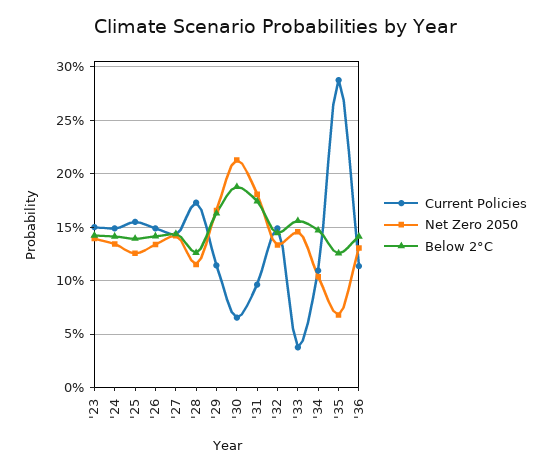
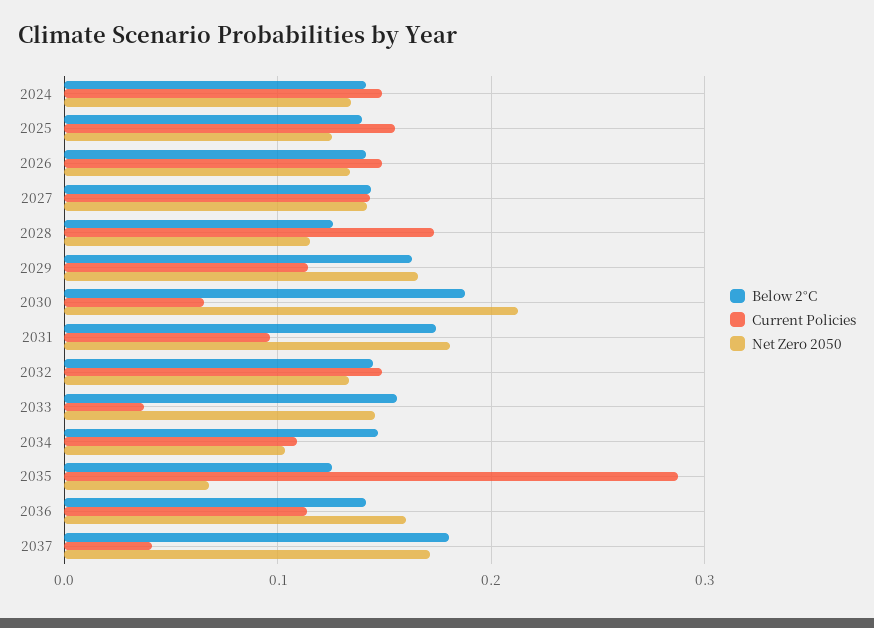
Current Policies, '23: 0.15 -> none
Net Zero 2050, '23: 0.14 -> none
Below 2°C, '23: 0.14 -> none
Net Zero 2050, '36: 0.13 -> 0.16
Below 2°C, 2037: none -> 0.18
Current Policies, 2037: none -> 0.04
Net Zero 2050, 2037: none -> 0.17

